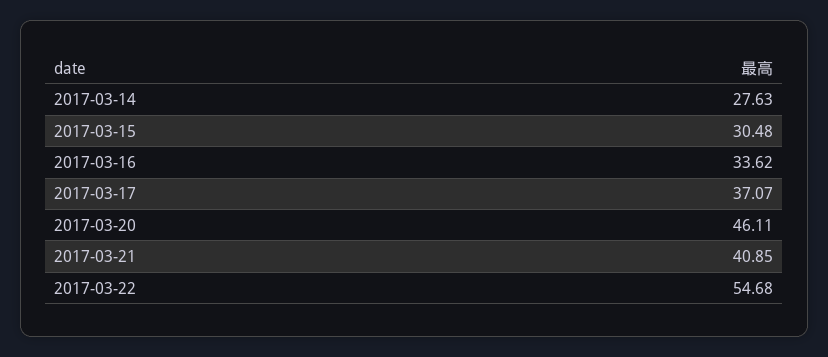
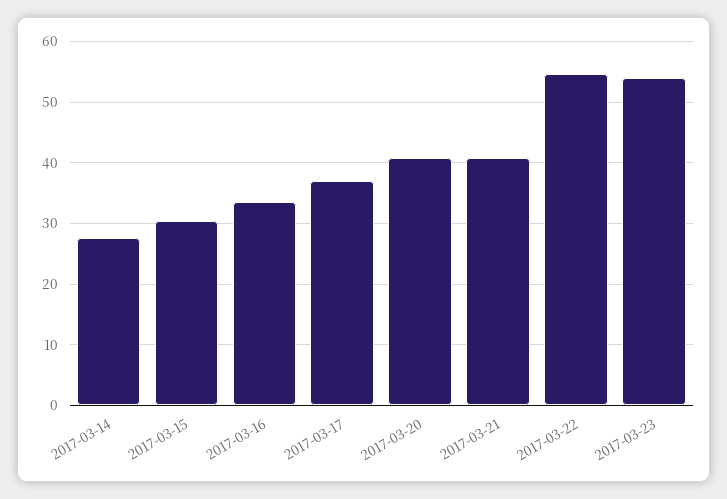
2017-03-20: 46.11 -> 41
2017-03-23: none -> 54

